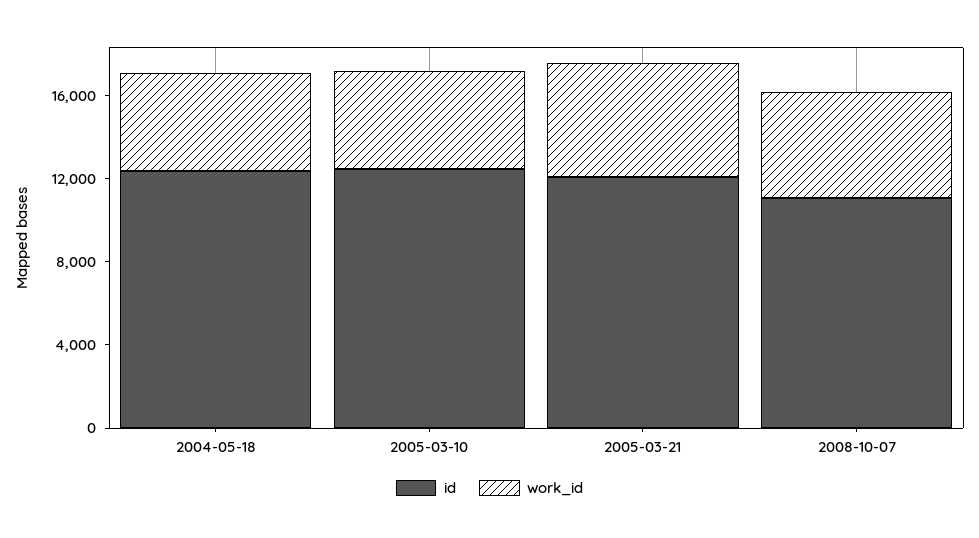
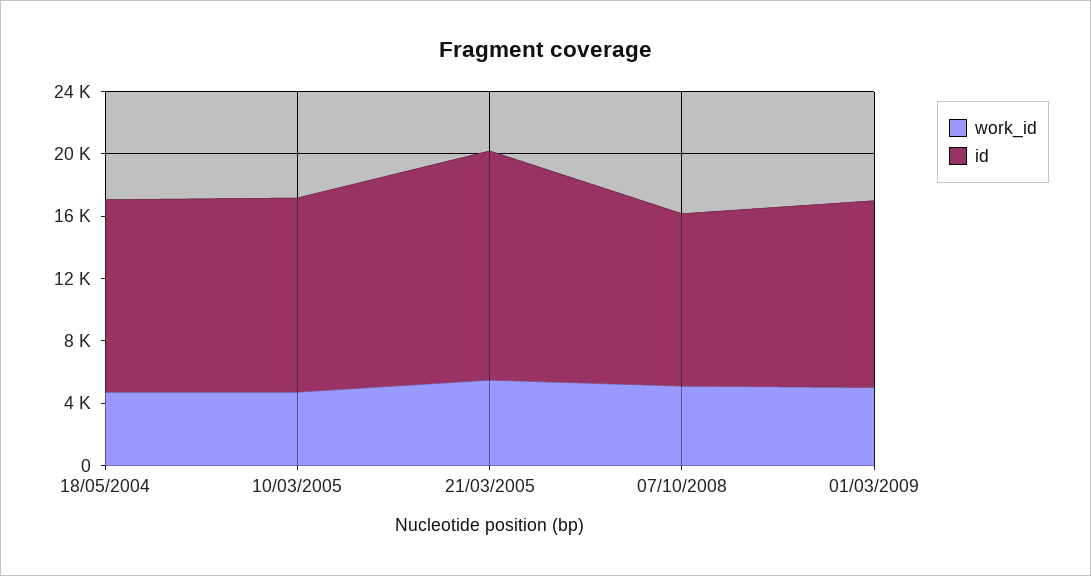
id, 2005-03-21: 12000 -> 15000
work_id, 01/03/2009: none -> 5000
id, 01/03/2009: none -> 12000

